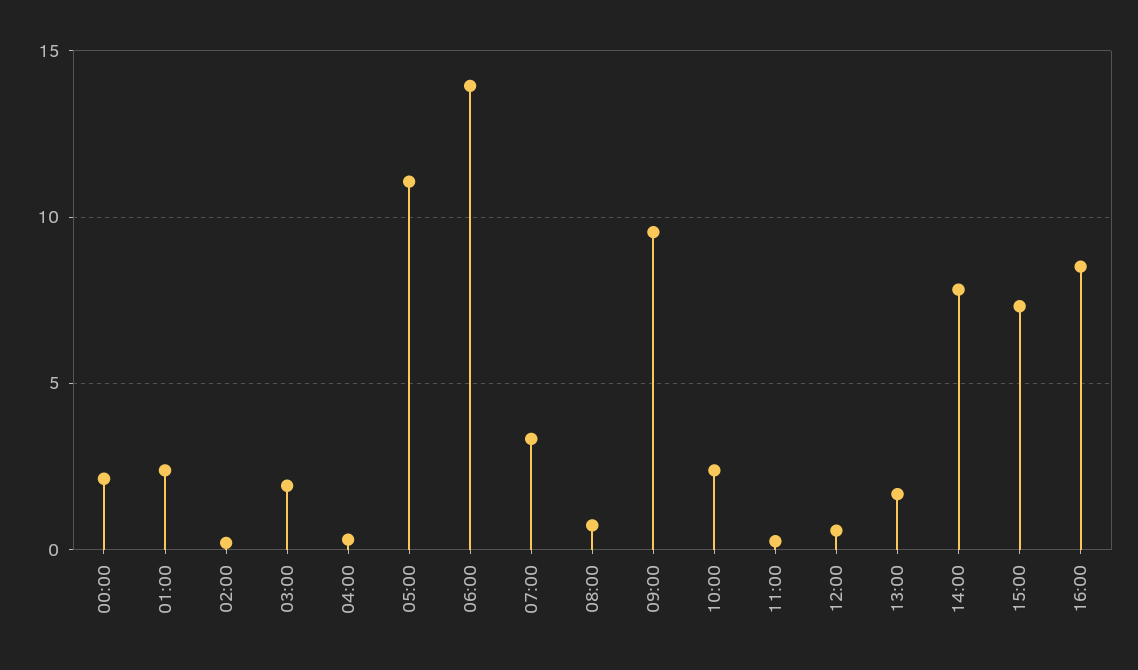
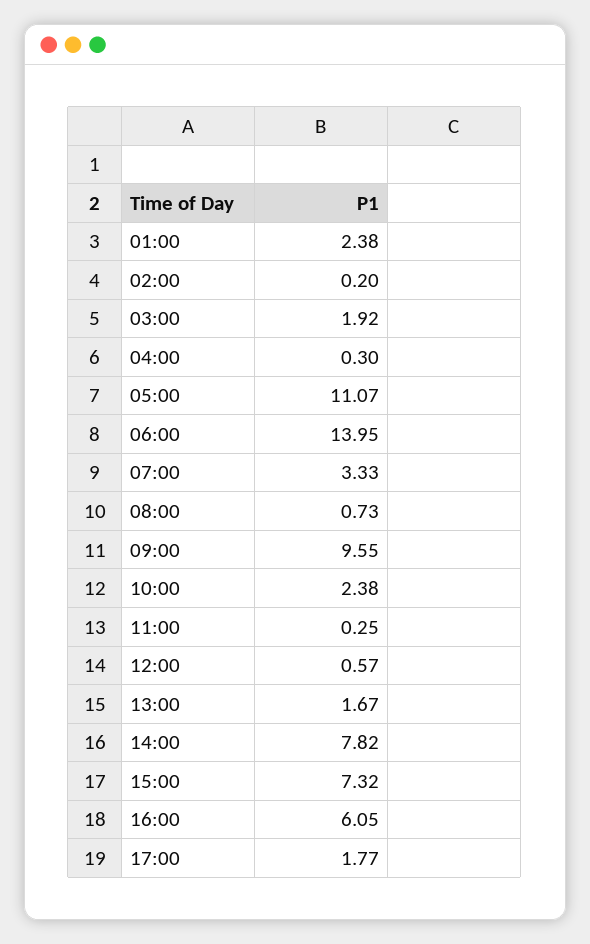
00:00: 2 -> none
16:00: 8.5 -> 6.05
17:00: none -> 1.77

